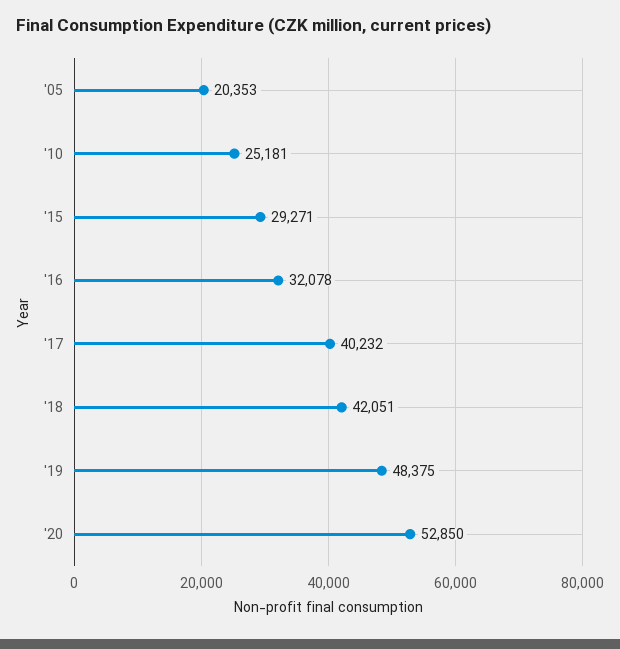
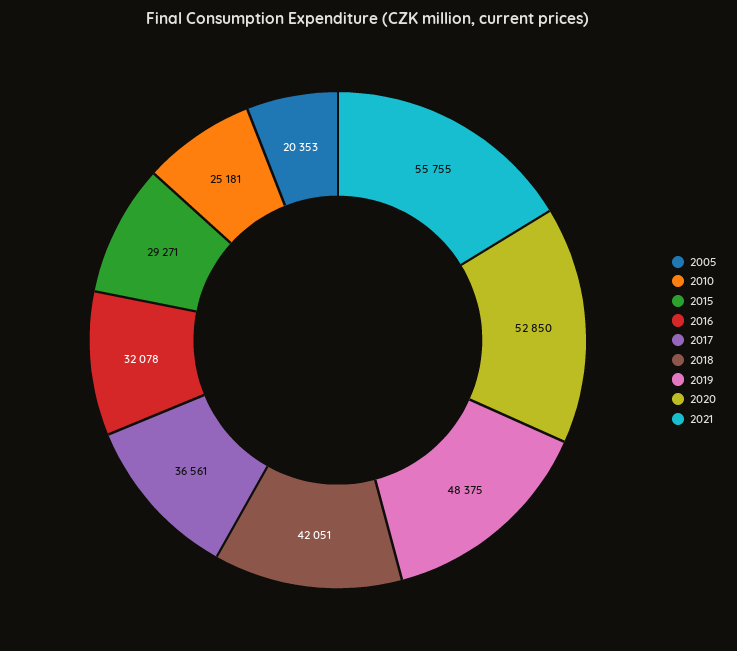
'17: 40232 -> 36561
2021: none -> 55755

